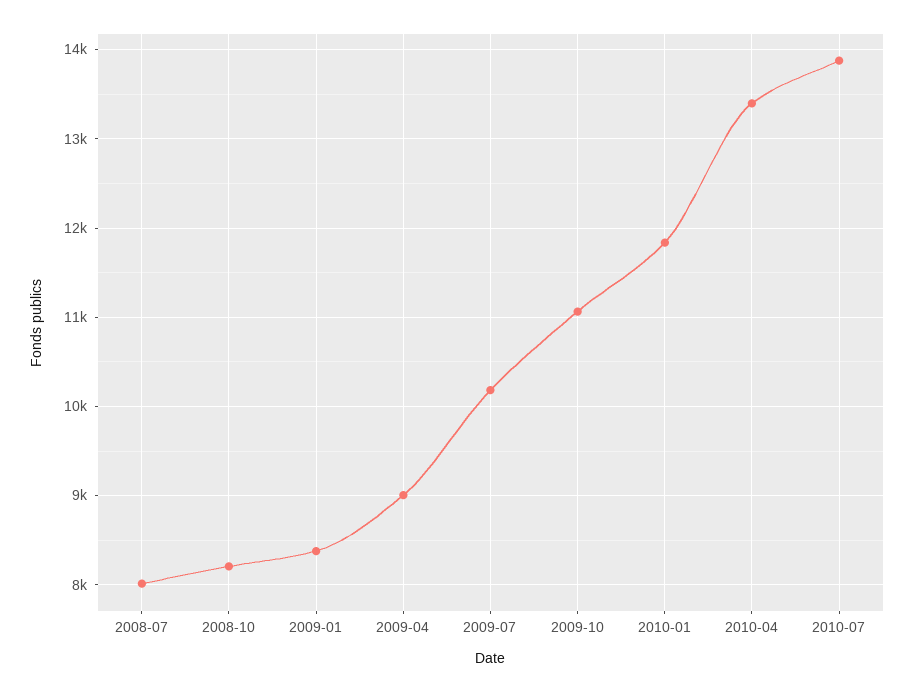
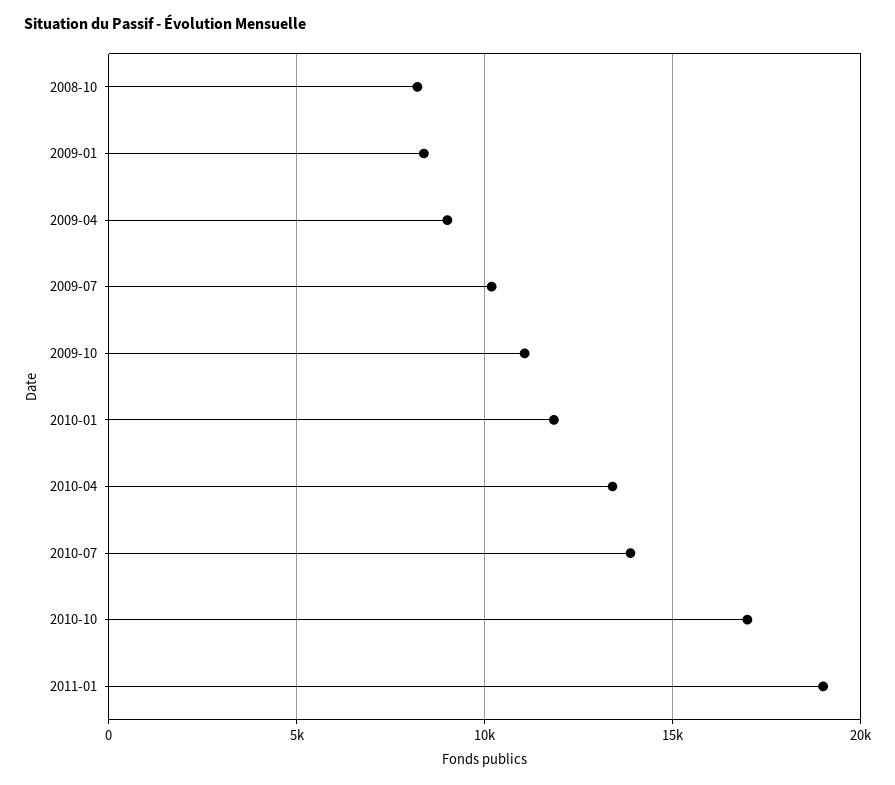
2008-07: 8000 -> none
2010-10: none -> 17000
2011-01: none -> 19000

